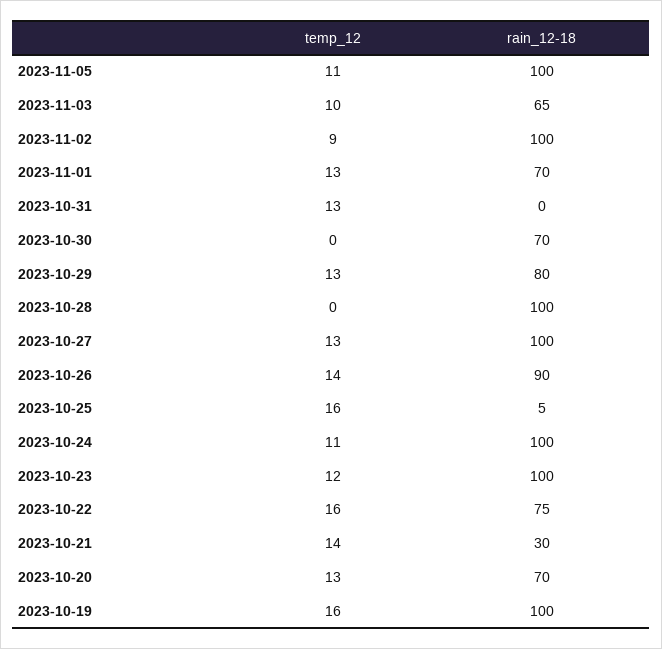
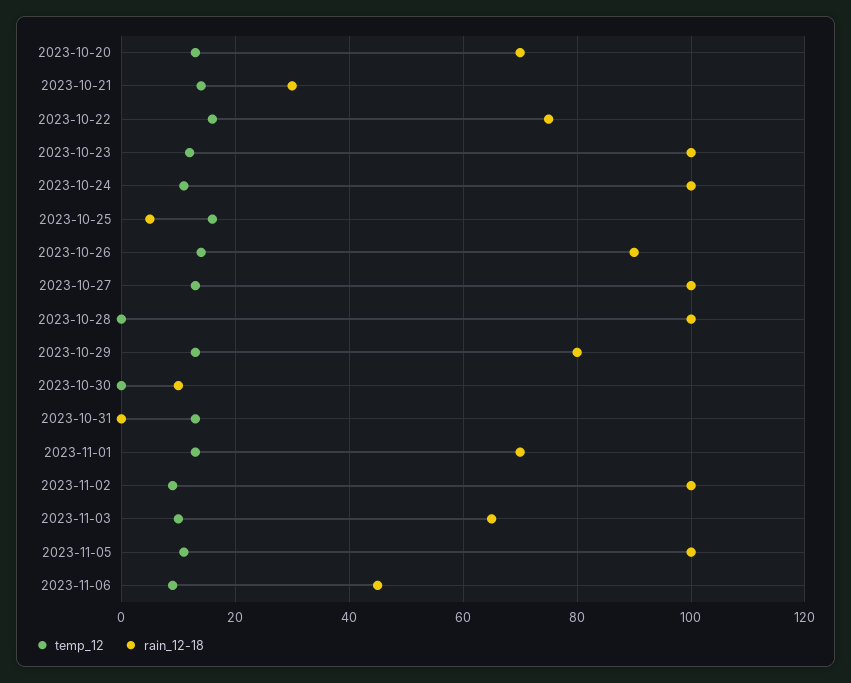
rain_12-18, 2023-10-30: 70 -> 10
temp_12, 2023-10-19: 16 -> none
rain_12-18, 2023-10-19: 100 -> none
temp_12, 2023-11-06: none -> 10
rain_12-18, 2023-11-06: none -> 45

